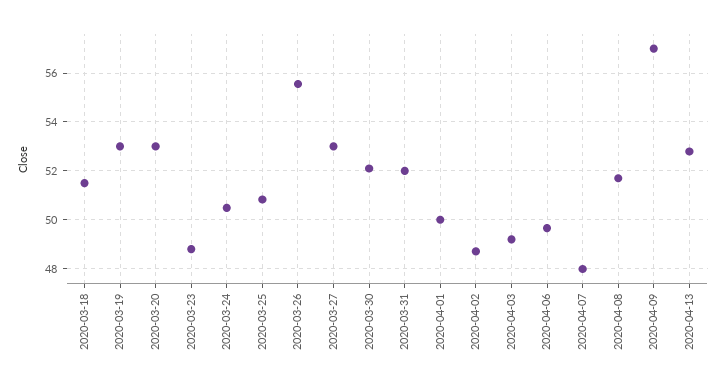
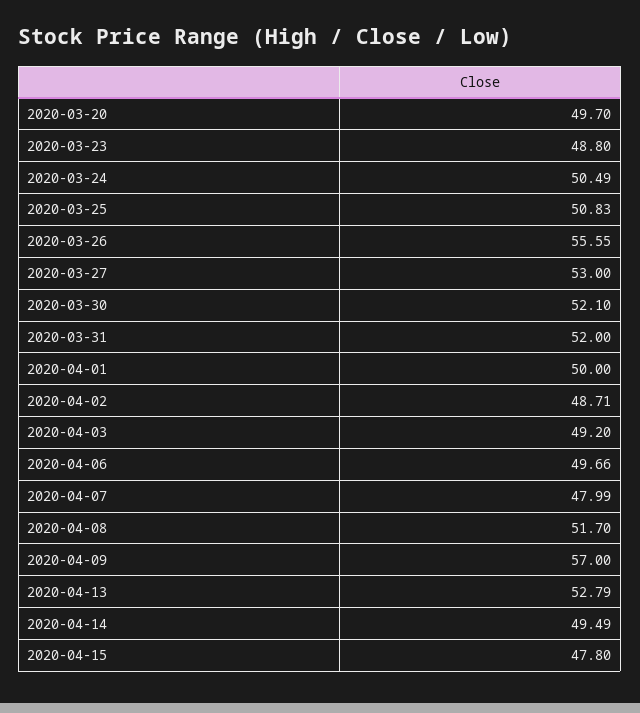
2020-03-18: 51.5 -> none
2020-03-19: 53 -> none
2020-03-20: 53 -> 49.7
2020-04-14: none -> 49.49
2020-04-15: none -> 47.8

